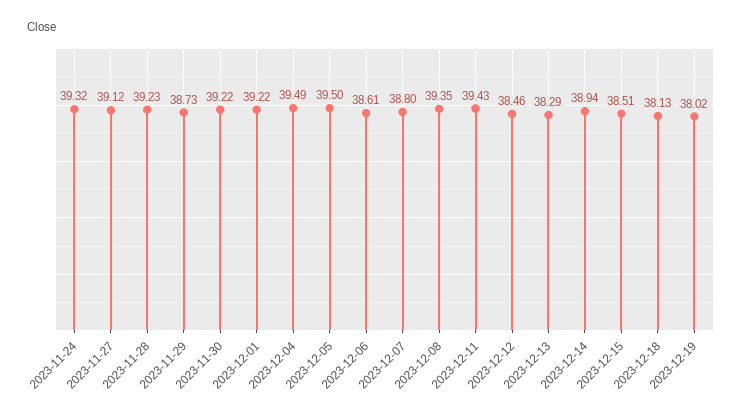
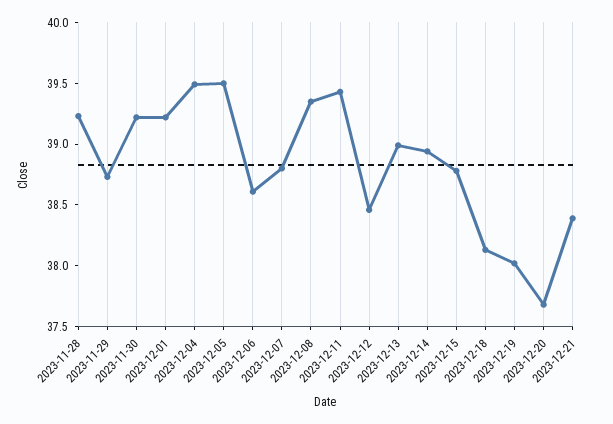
2023-11-24: 39.32 -> none
2023-11-27: 39.12 -> none
2023-12-13: 38.29 -> 39
2023-12-15: 38.51 -> 38.8
2023-12-20: none -> 37.7
2023-12-21: none -> 38.4

